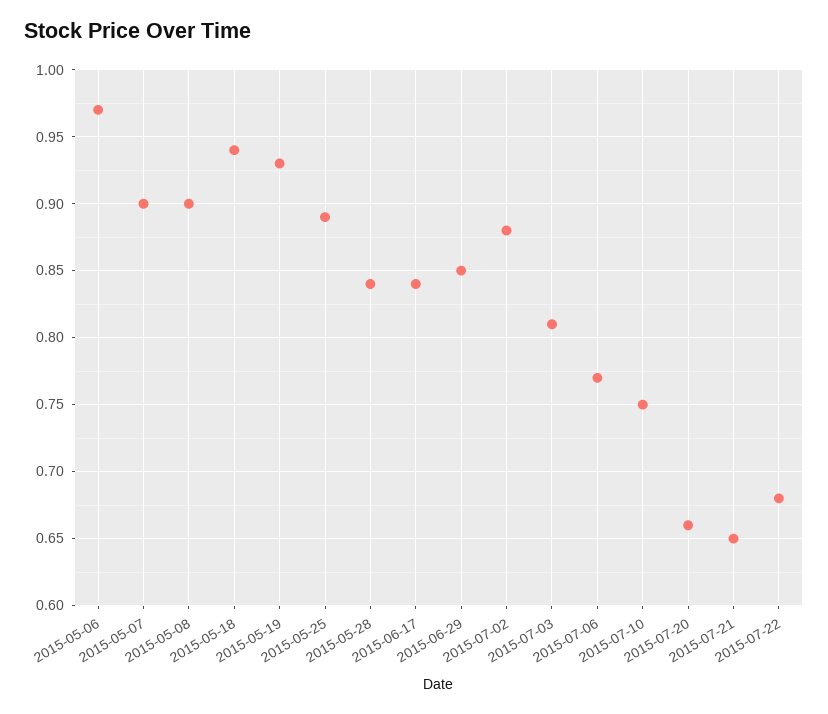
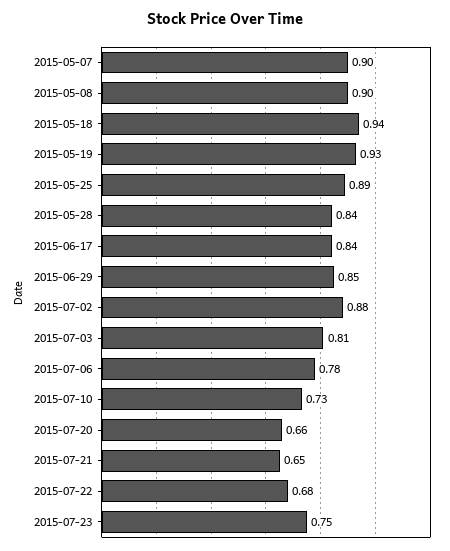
2015-05-06: 0.97 -> none
2015-07-06: 0.77 -> 0.78
2015-07-10: 0.75 -> 0.73
2015-07-23: none -> 0.75

